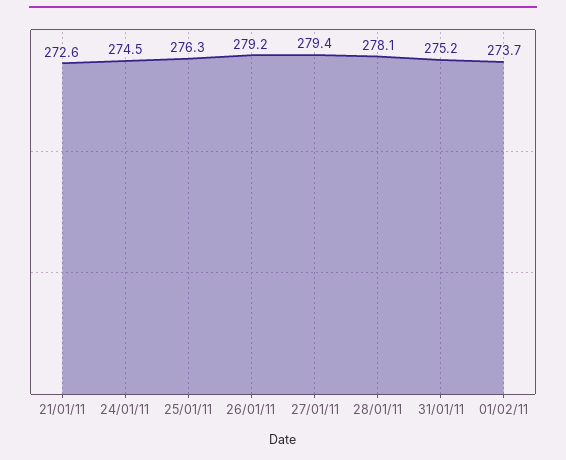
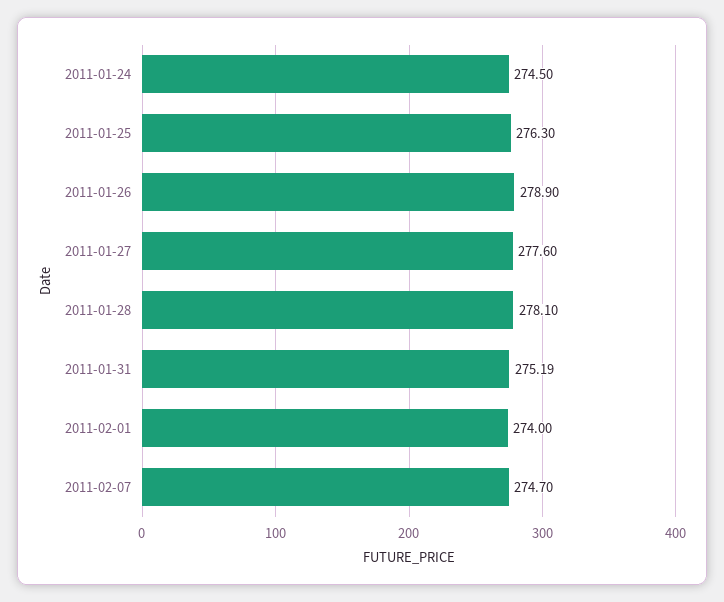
21/01/11: 272.6 -> none
26/01/11: 279.2 -> 278.9
27/01/11: 279.4 -> 277.6
01/02/11: 273.7 -> 274
2011-02-07: none -> 274.7

